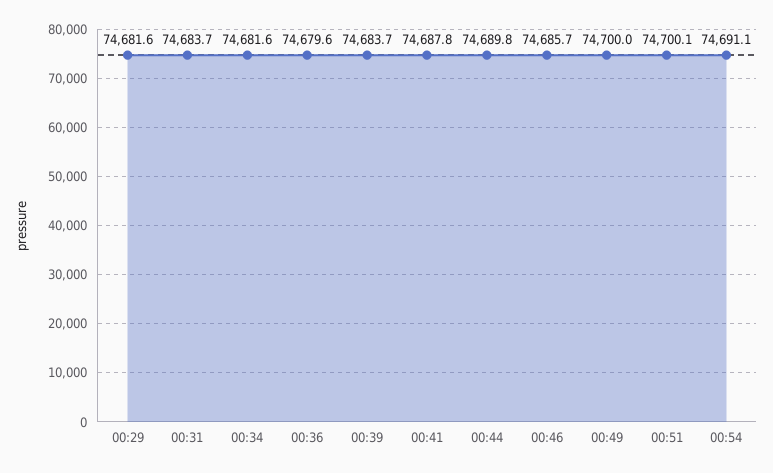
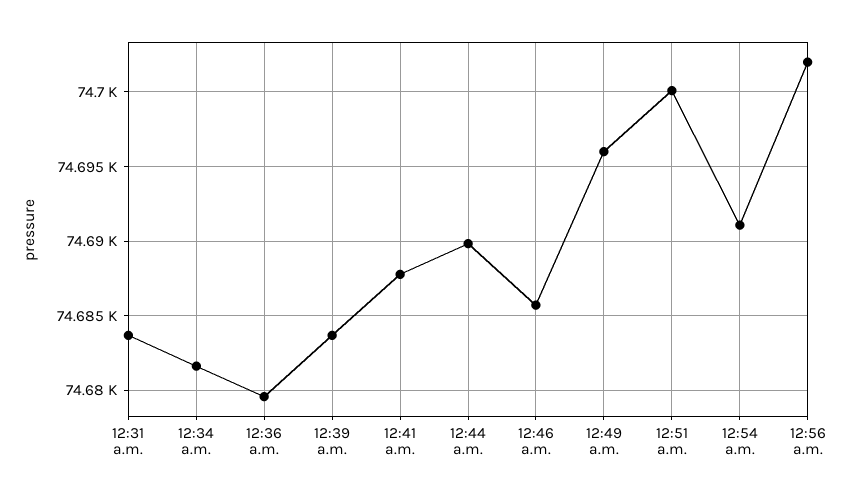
00:29: 74681.6 -> none
00:49: 74700 -> 74696
12:56 a.m.: none -> 74702

